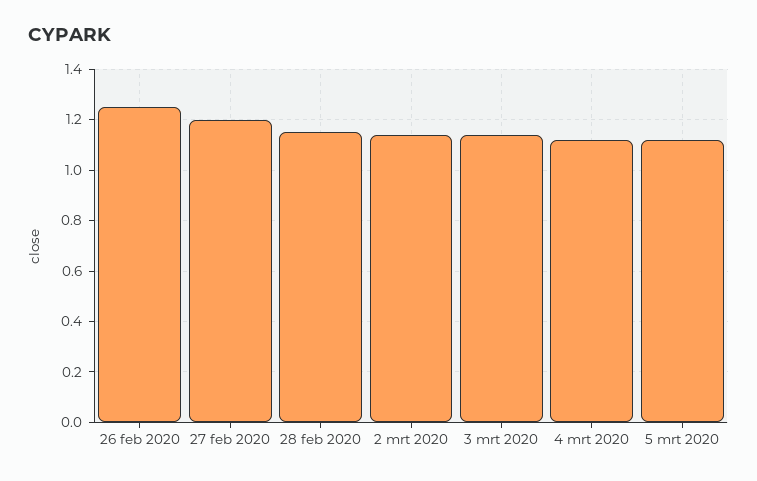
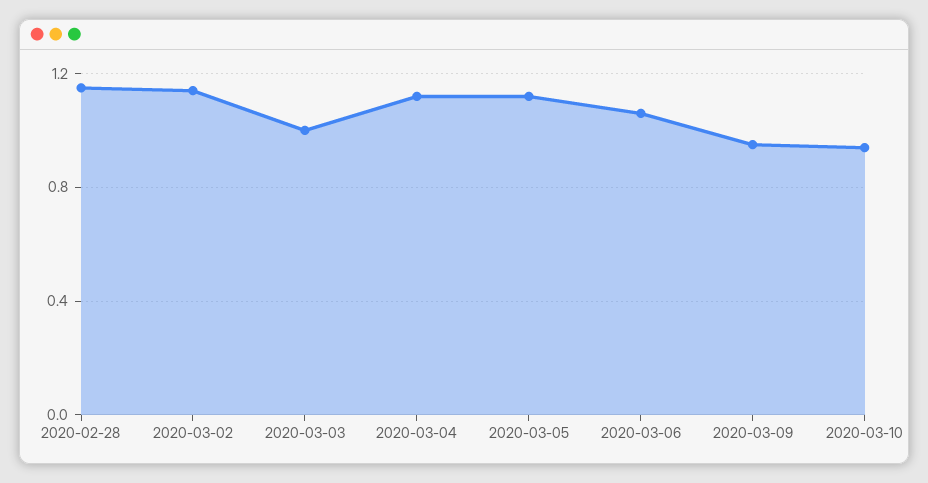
26 feb 2020: 1.25 -> none
27 feb 2020: 1.2 -> none
3 mrt 2020: 1.15 -> 1
2020-03-06: none -> 1.05
2020-03-09: none -> 0.95
2020-03-10: none -> 0.95

